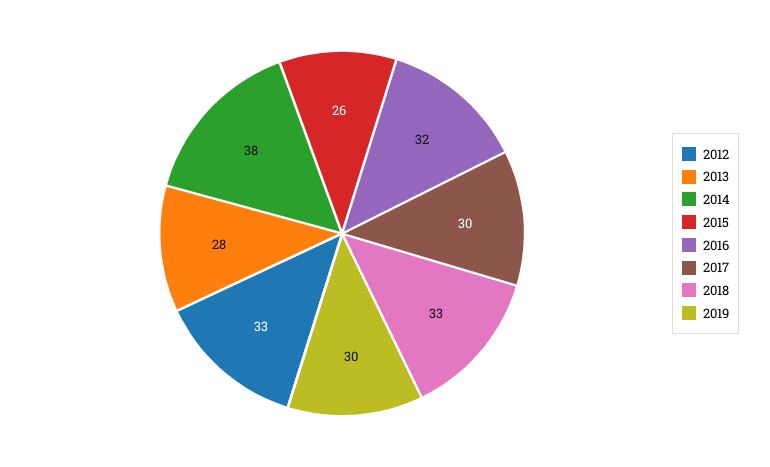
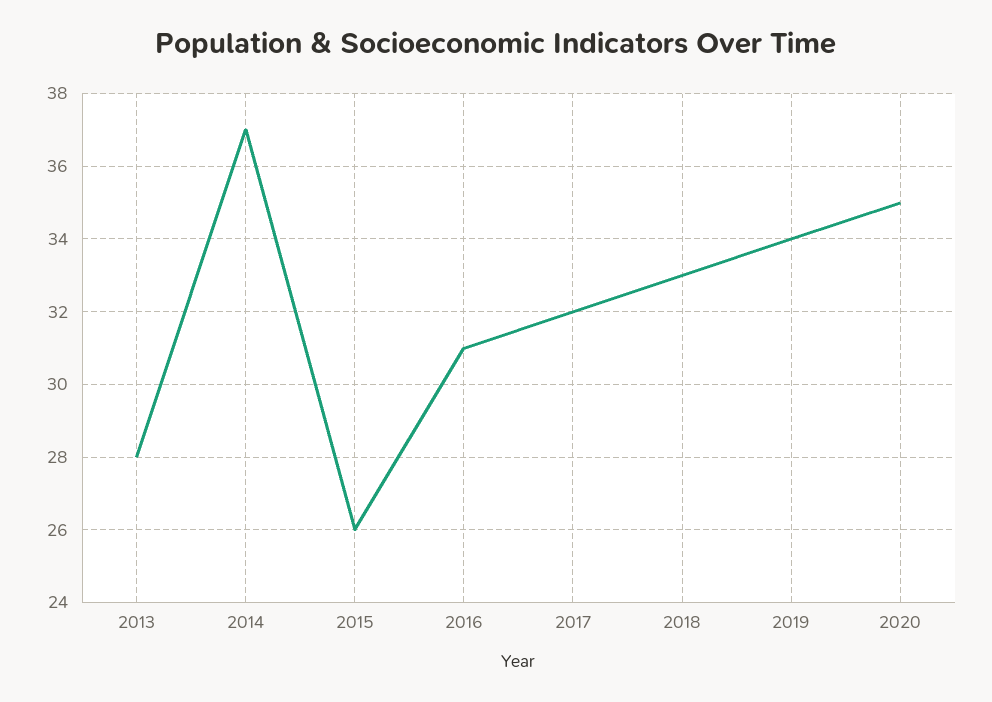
2012: 33 -> none
2014: 38 -> 37
2016: 32 -> 31
2017: 30 -> 32
2019: 30 -> 34
2020: none -> 35

